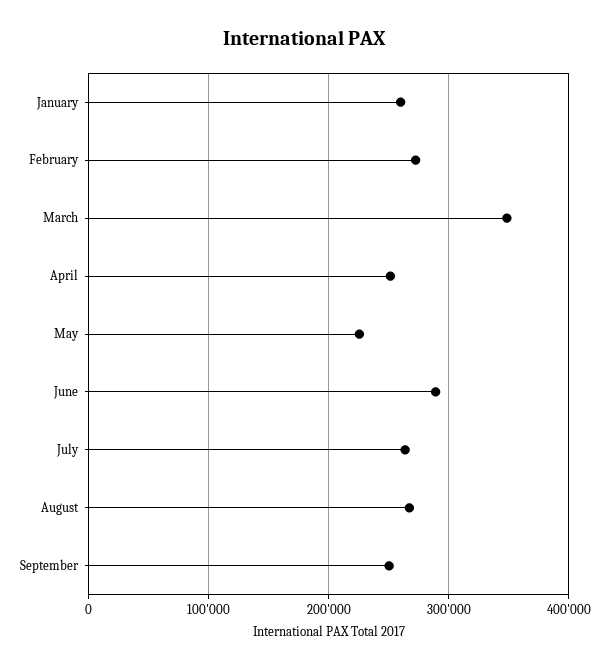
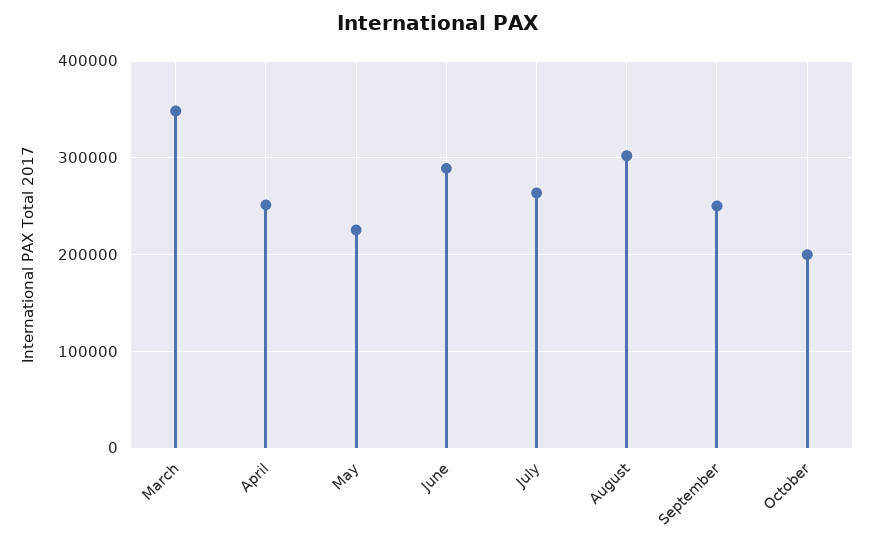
January: 260000 -> none
February: 270000 -> none
August: 270000 -> 300000
October: none -> 200000

